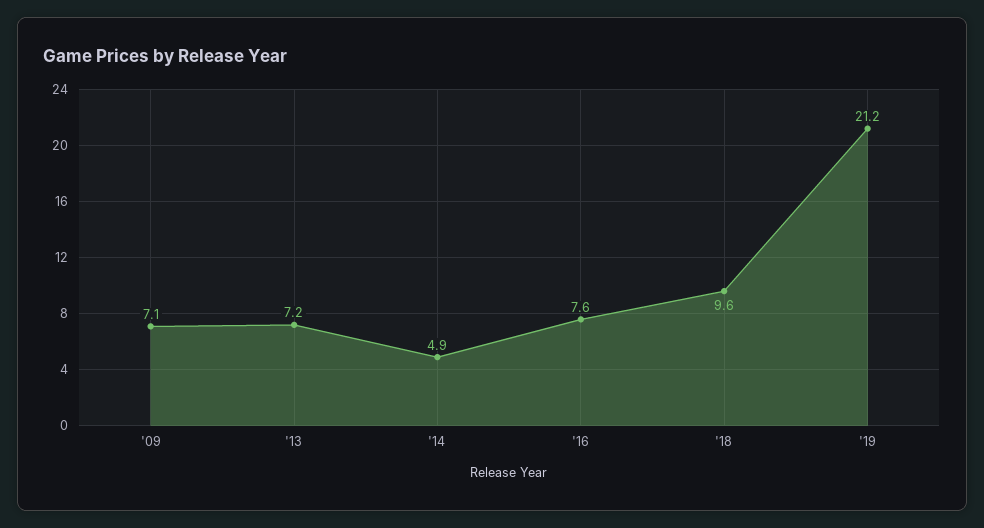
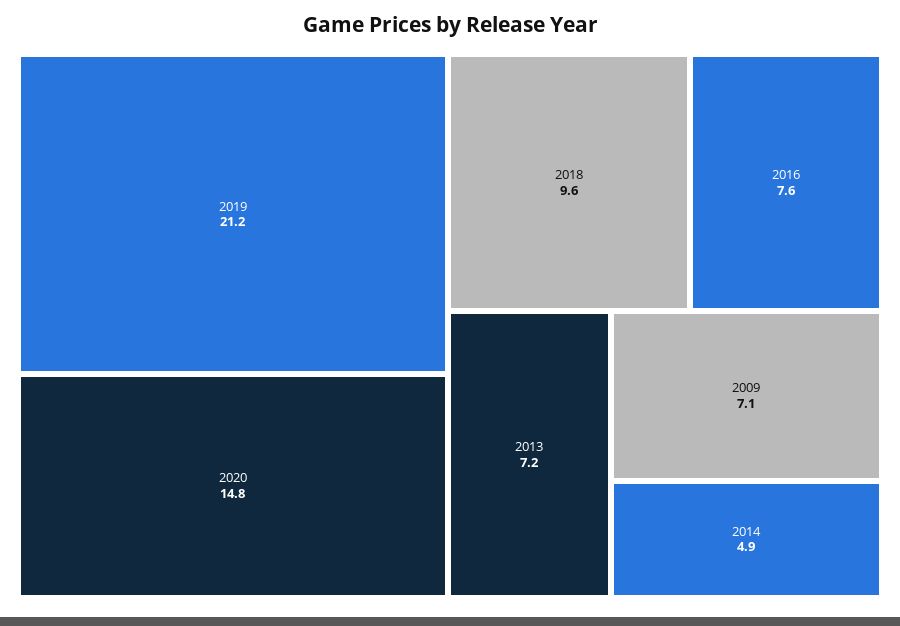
2020: none -> 14.8

